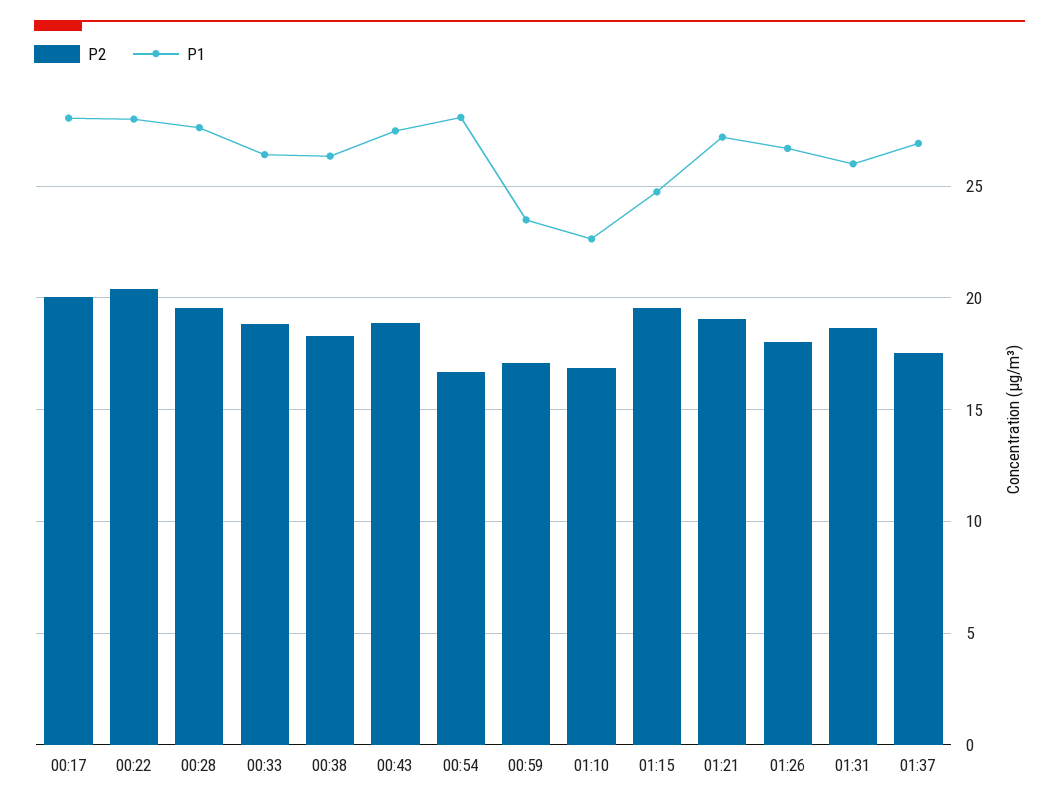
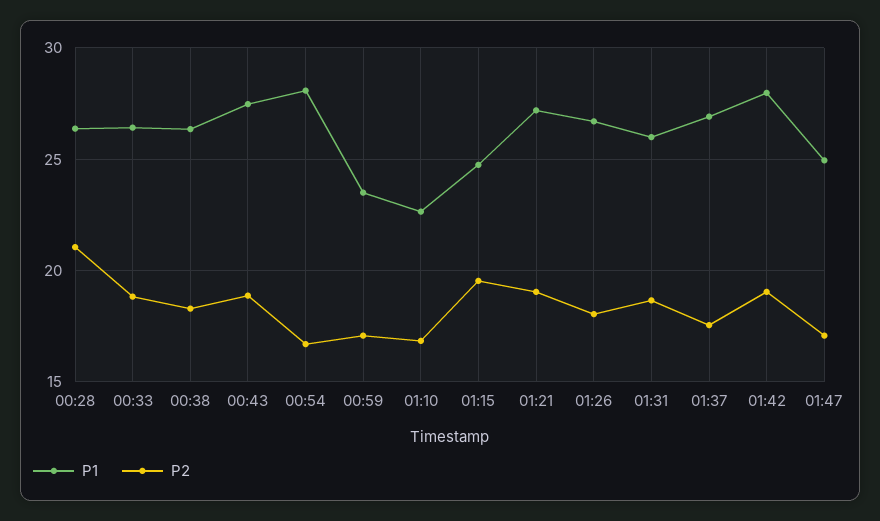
P2, 00:17: 20 -> none
P1, 00:17: 28 -> none
P2, 00:22: 20.5 -> none
P1, 00:22: 28 -> none
P2, 00:28: 19.5 -> 21
P1, 00:28: 27.5 -> 26.5
P1, 01:42: none -> 28
P2, 01:42: none -> 19
P1, 01:47: none -> 25
P2, 01:47: none -> 17

